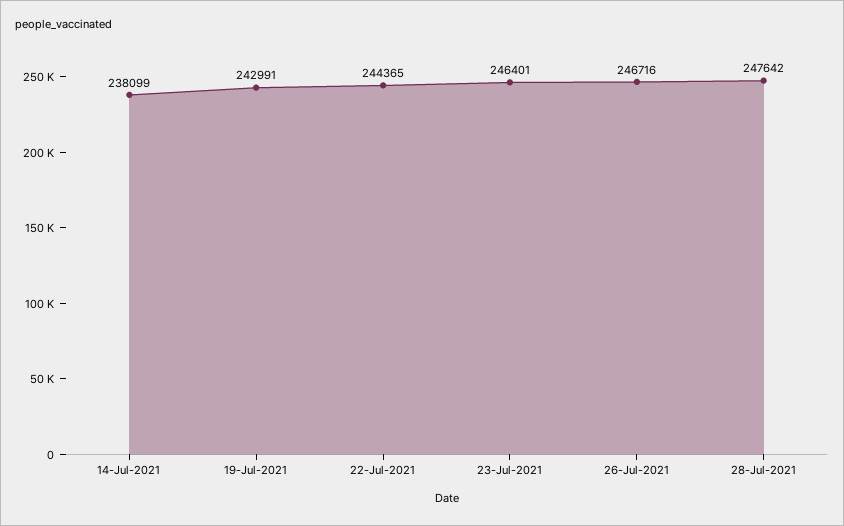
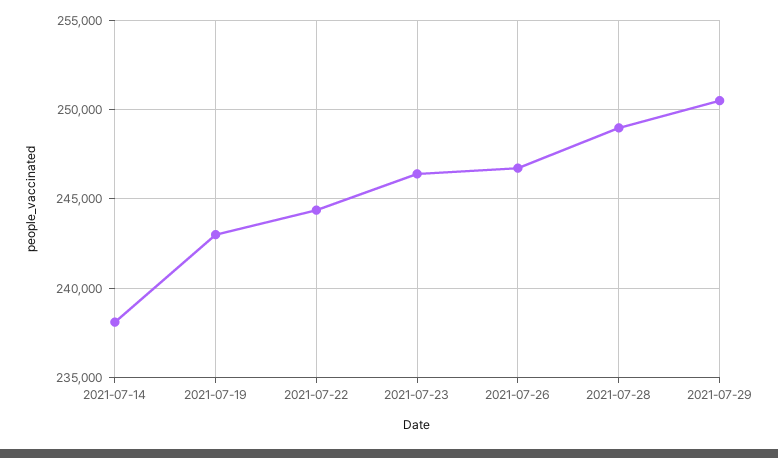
28-Jul-2021: 247642 -> 249000
2021-07-29: none -> 250500

